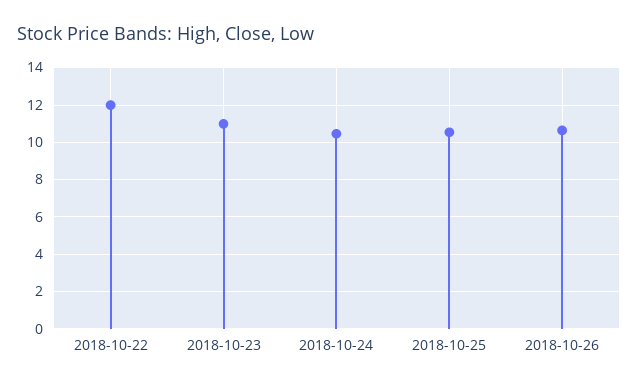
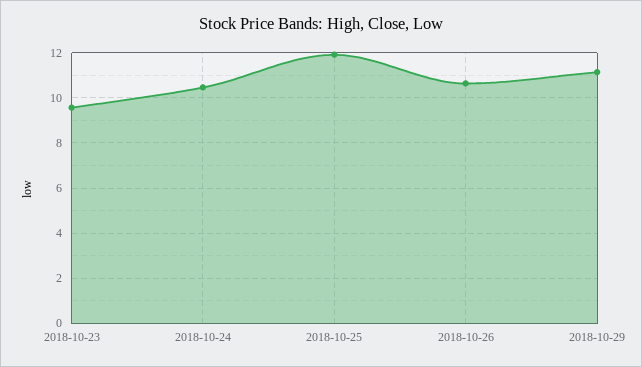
2018-10-22: 12 -> none
2018-10-23: 11 -> 9.5
2018-10-25: 10.5 -> 12
2018-10-29: none -> 11

